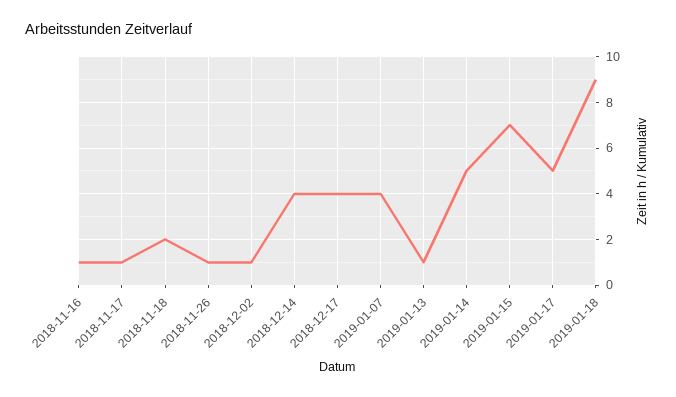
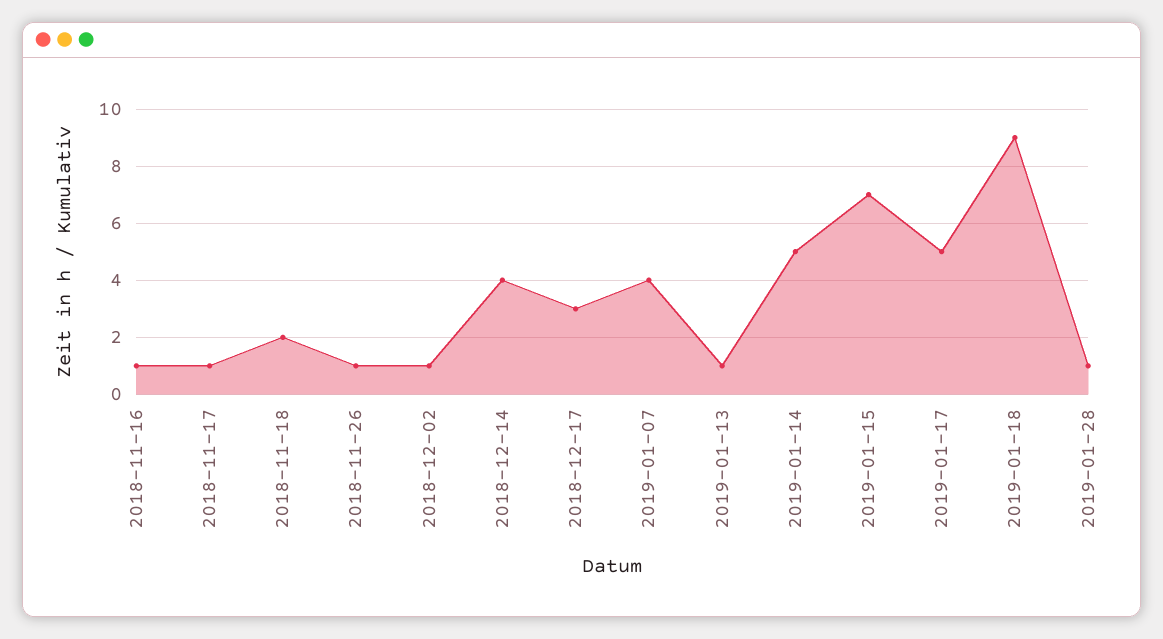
2018-12-17: 4 -> 3
2019-01-28: none -> 1

